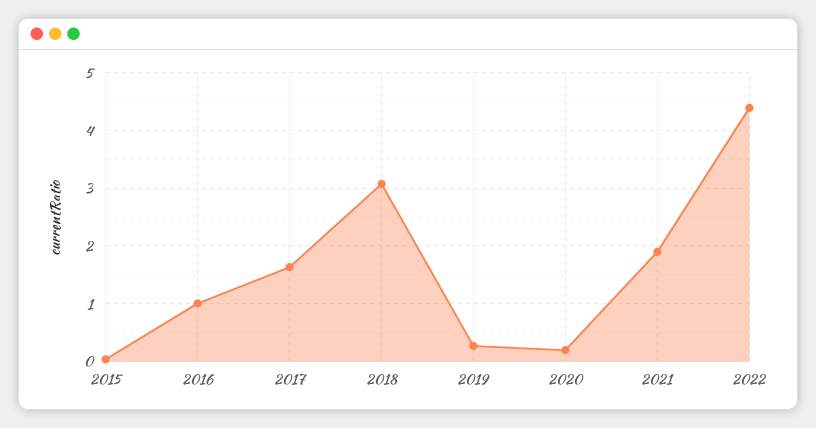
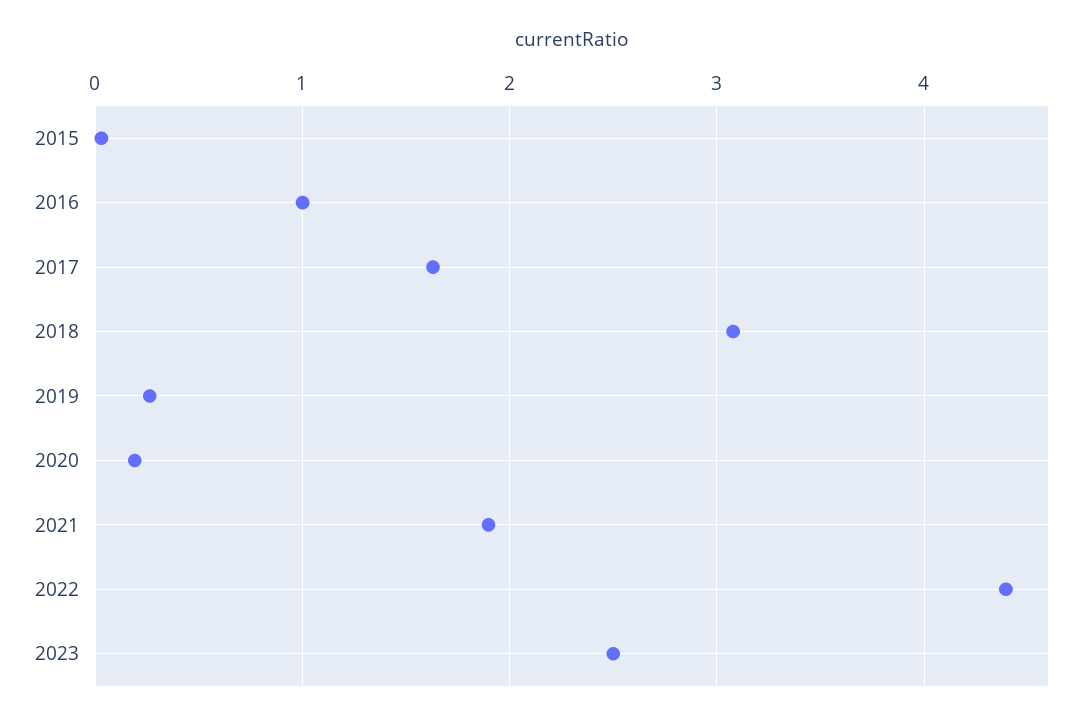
2023: none -> 2.5

